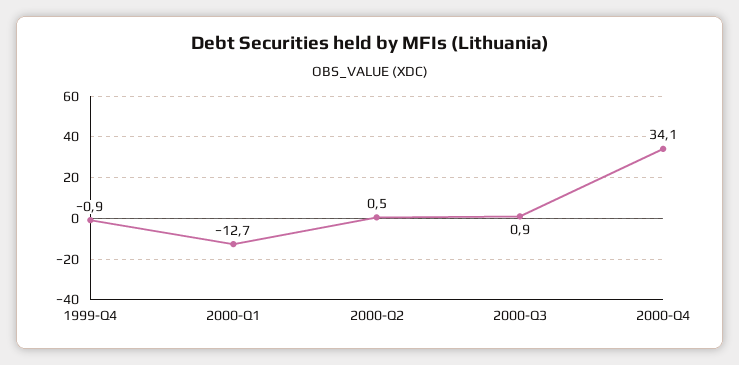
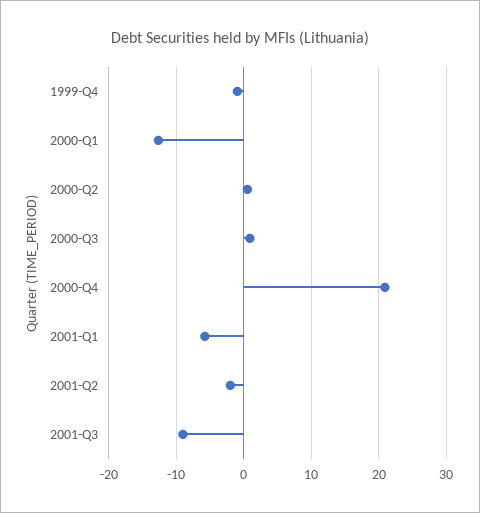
2000-Q4: 34.1 -> 21
2001-Q1: none -> -6
2001-Q2: none -> -2
2001-Q3: none -> -9

